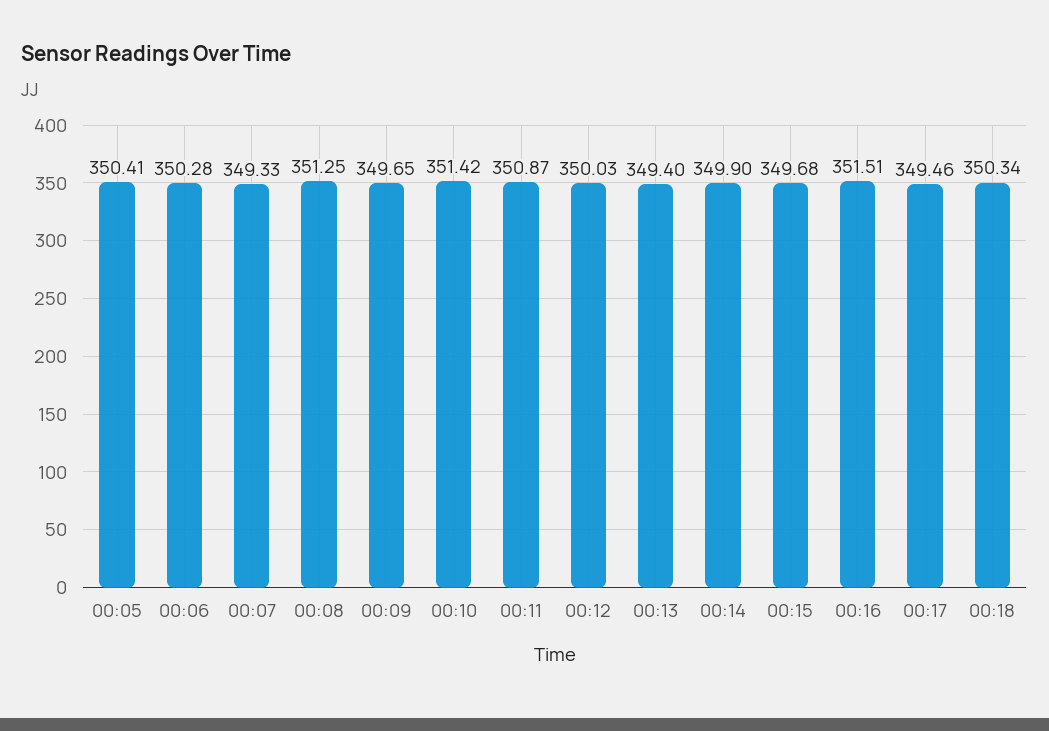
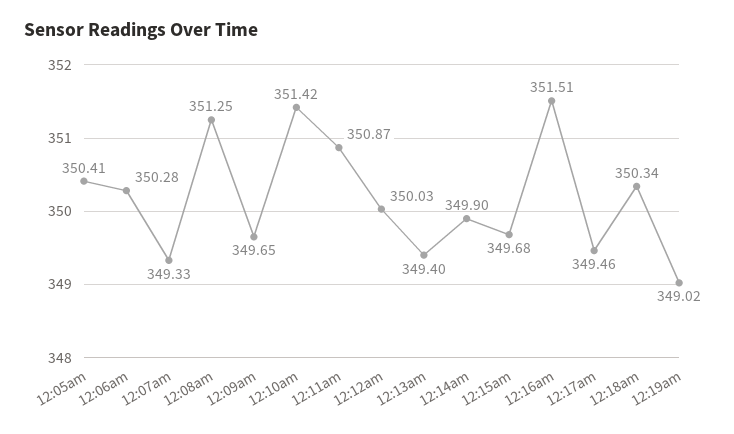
12:19am: none -> 349.02

